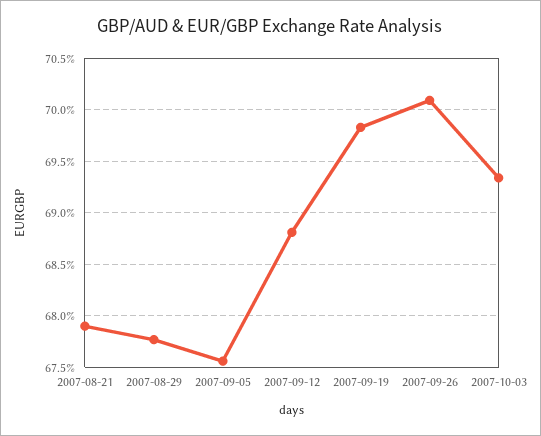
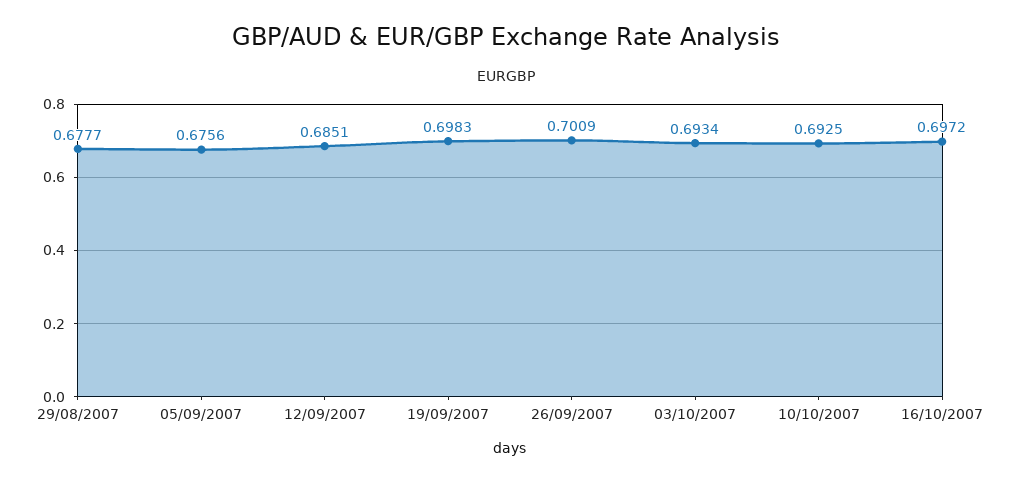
2007-08-21: 0.679 -> none
2007-09-12: 0.688 -> 0.6851
10/10/2007: none -> 0.6925
16/10/2007: none -> 0.6972

